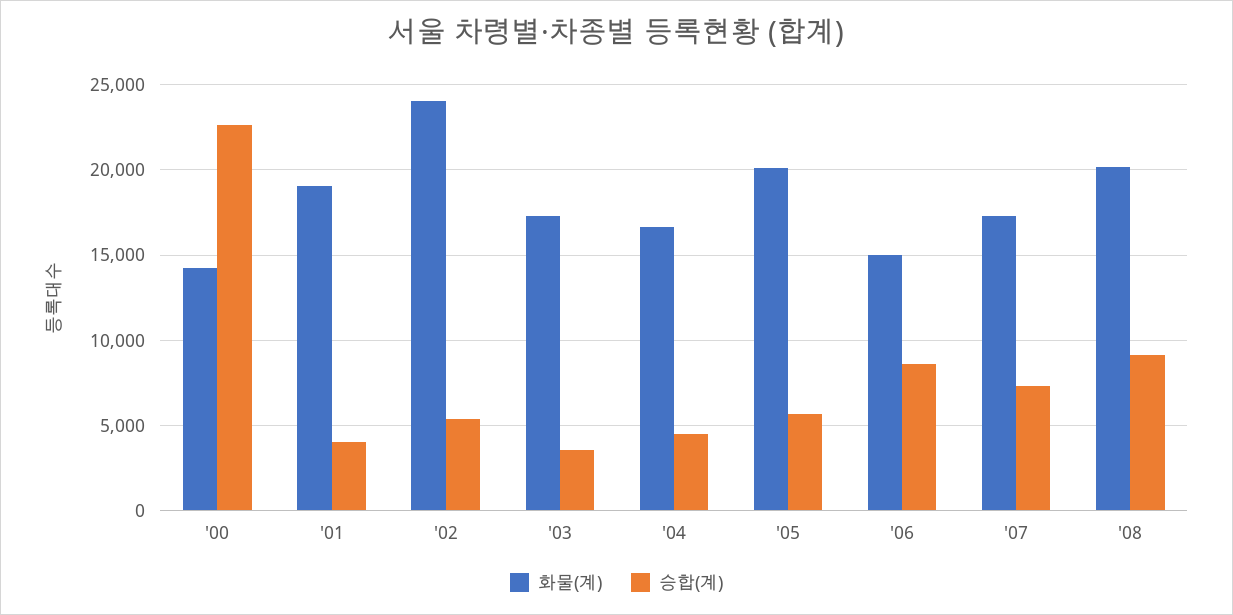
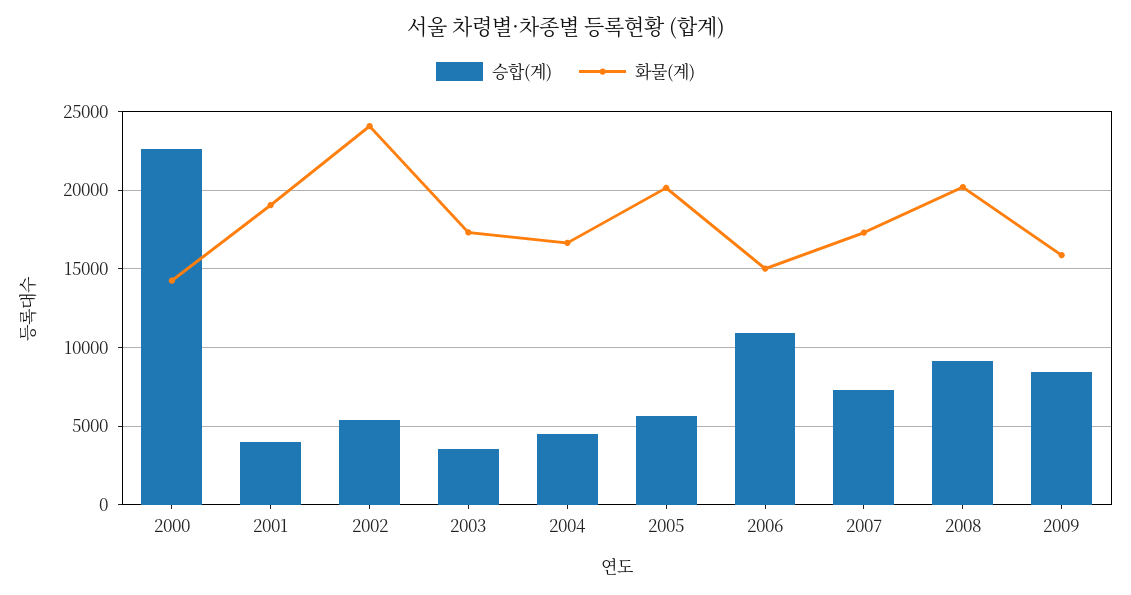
승합(계), '06: 8500 -> 11000
승합(계), 2009: none -> 8500
화물(계), 2009: none -> 16000

